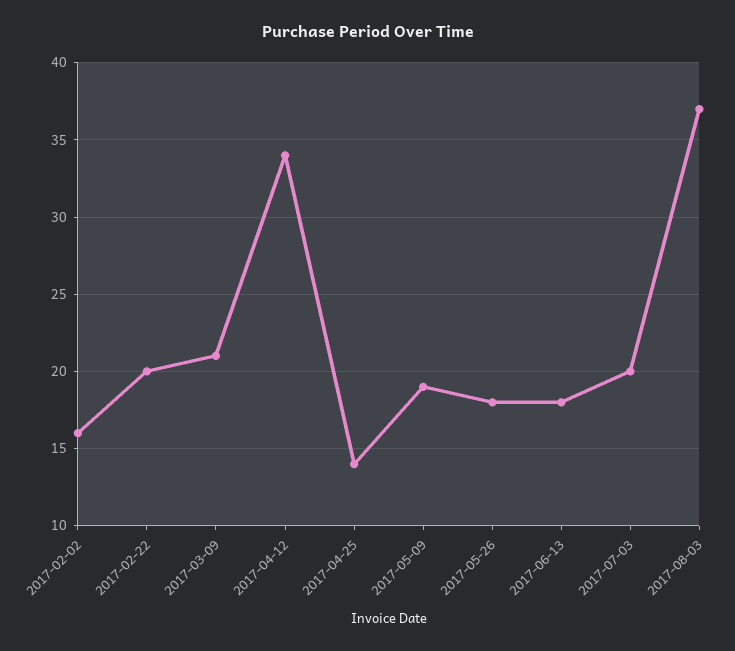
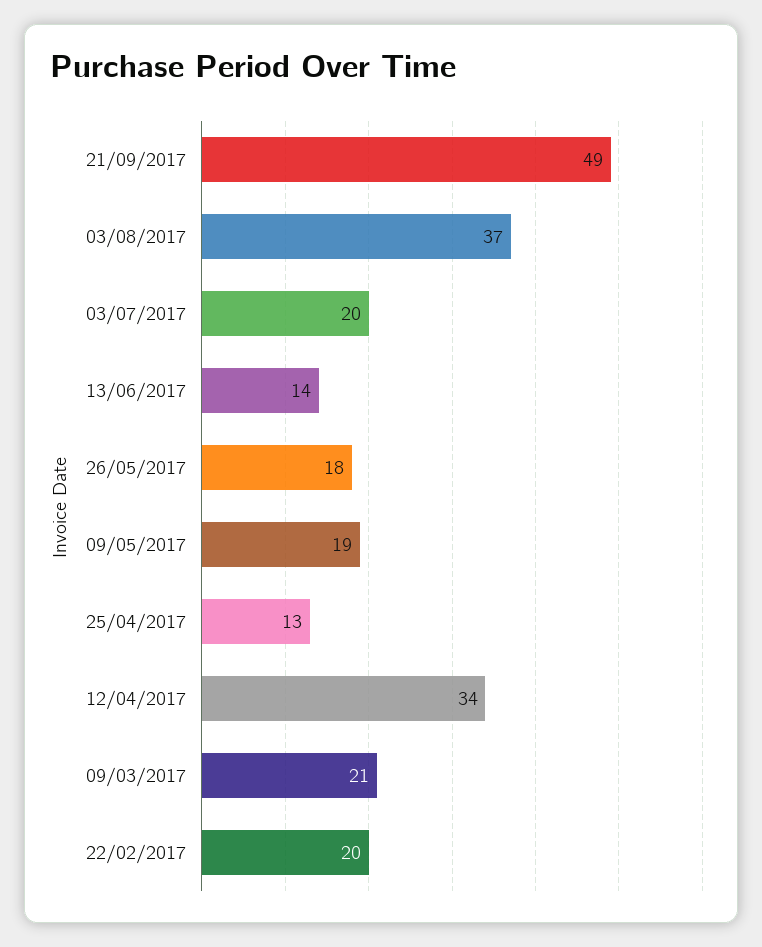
2017-02-02: 16 -> none
2017-04-25: 14 -> 13
2017-06-13: 18 -> 14
21/09/2017: none -> 49

